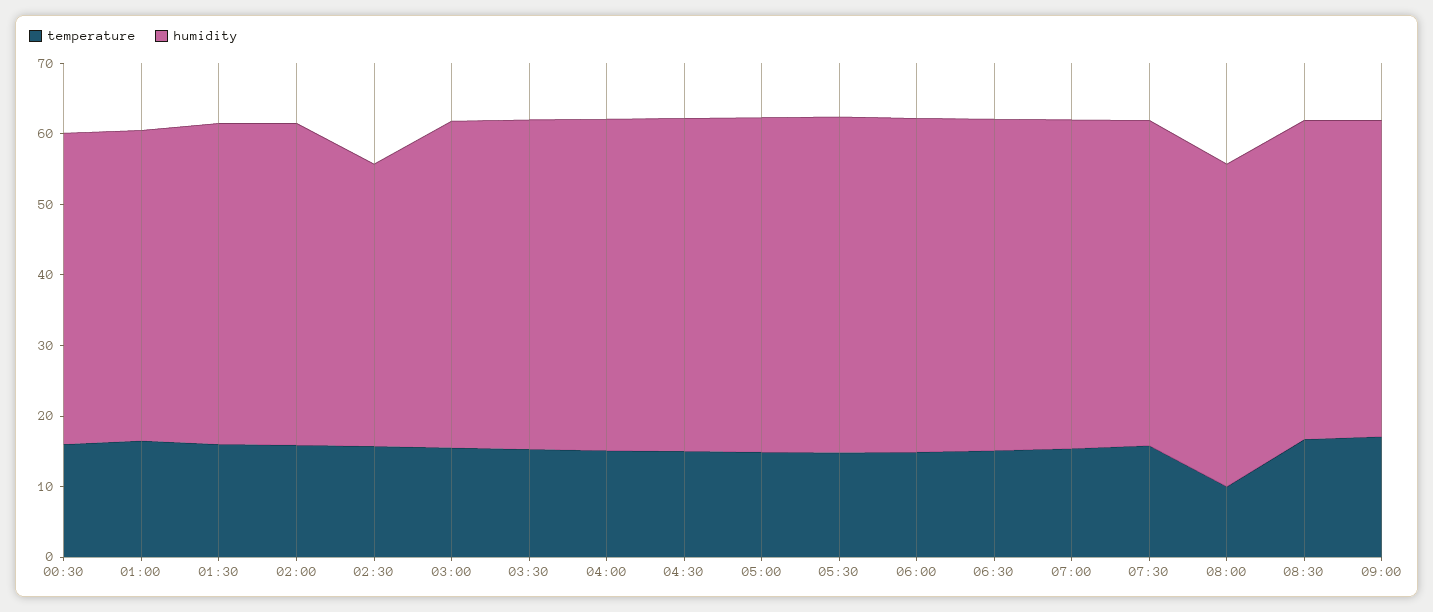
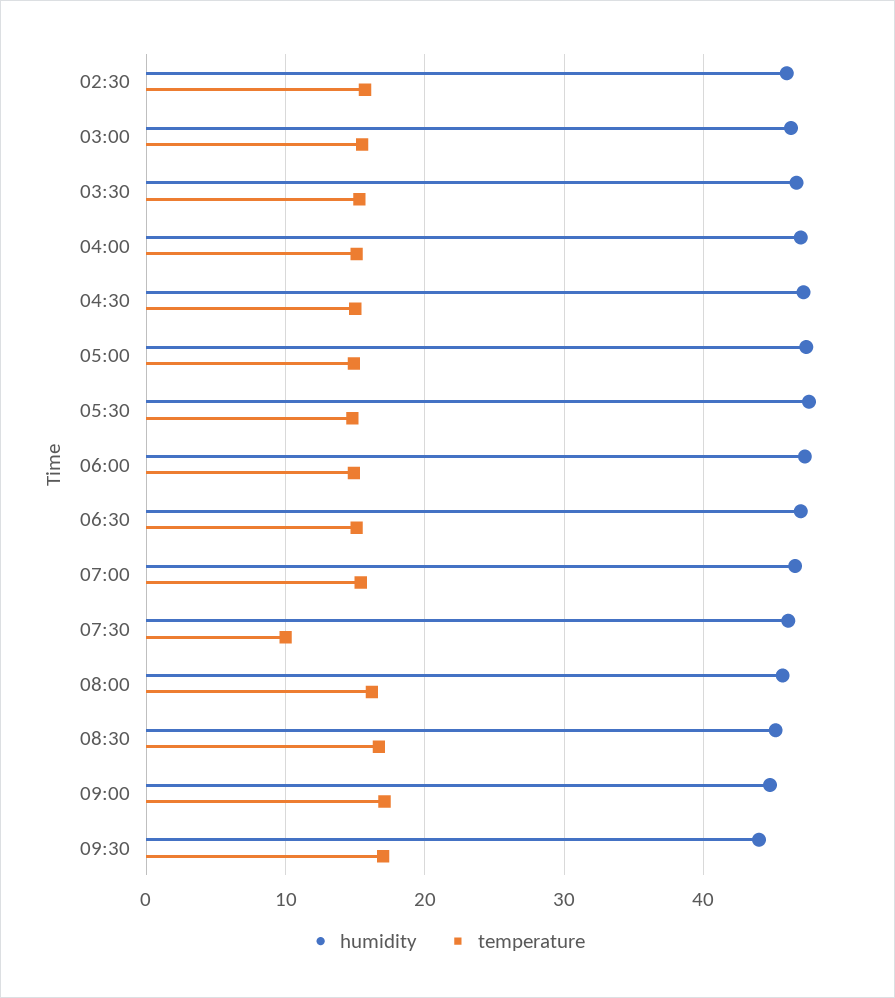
temperature, 00:30: 16 -> none
humidity, 00:30: 44 -> none
temperature, 01:00: 16 -> none
humidity, 01:00: 44 -> none
temperature, 01:30: 16 -> none
humidity, 01:30: 46 -> none
temperature, 02:00: 16 -> none
humidity, 02:00: 46 -> none
humidity, 02:30: 40 -> 46
temperature, 07:30: 16 -> 10
temperature, 08:00: 10 -> 16
humidity, 09:30: none -> 44
temperature, 09:30: none -> 17

